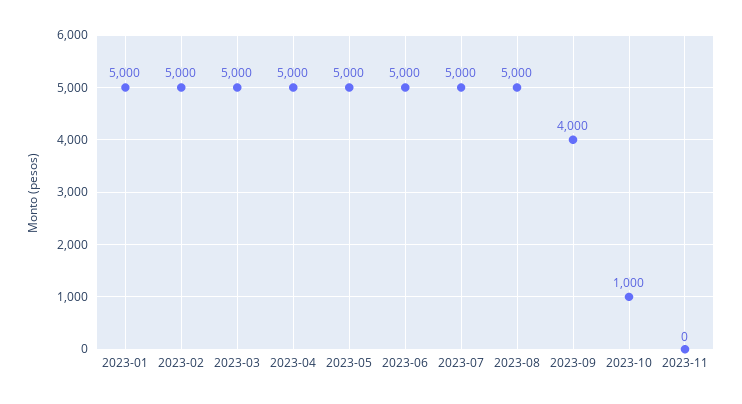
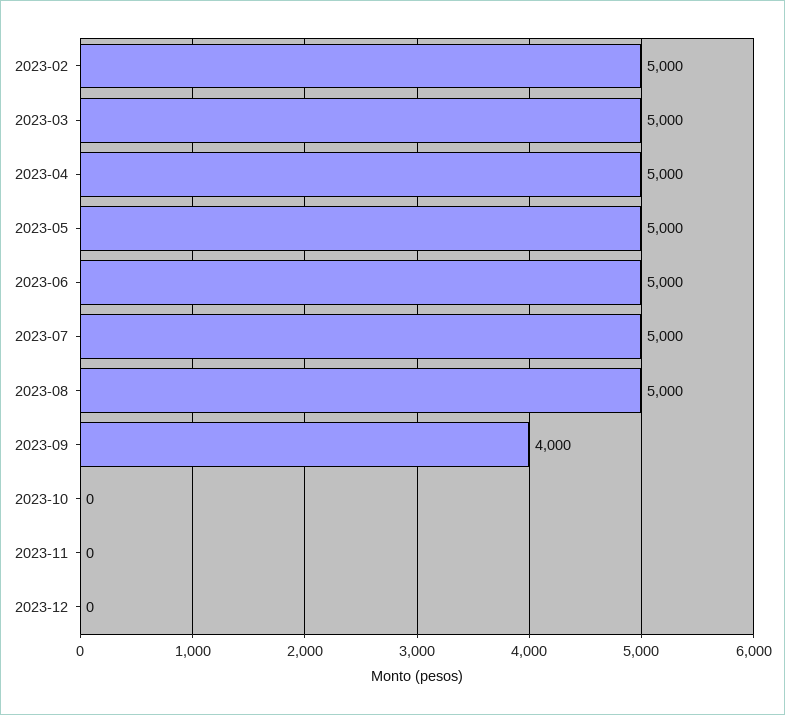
2023-01: 5000 -> none
2023-10: 1000 -> 0
2023-12: none -> 0

